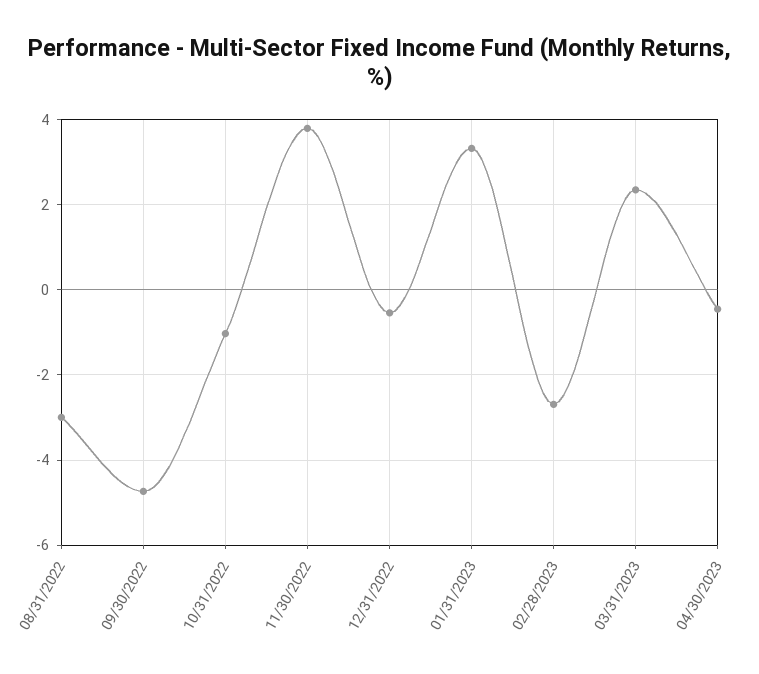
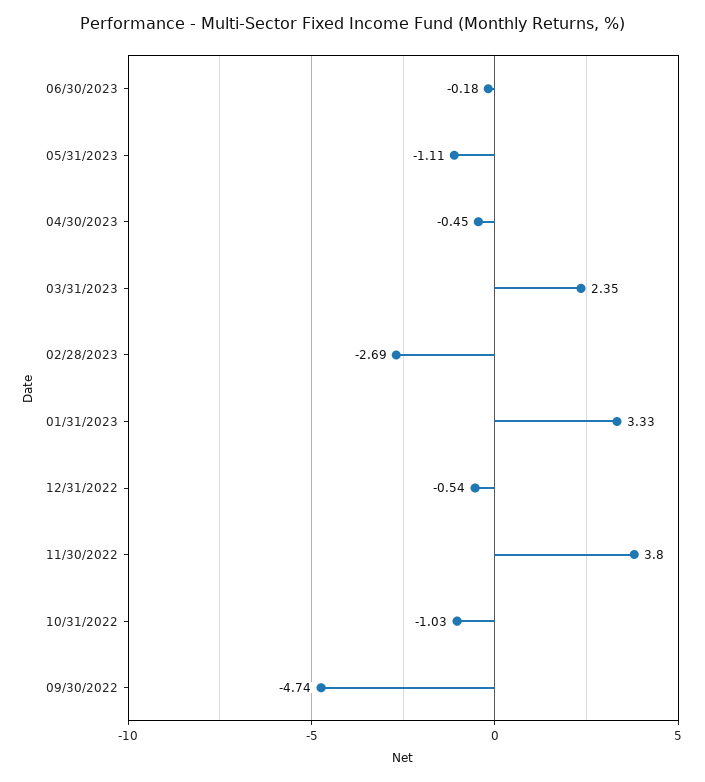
08/31/2022: -3 -> none
06/30/2023: none -> -0.18
05/31/2023: none -> -1.11

